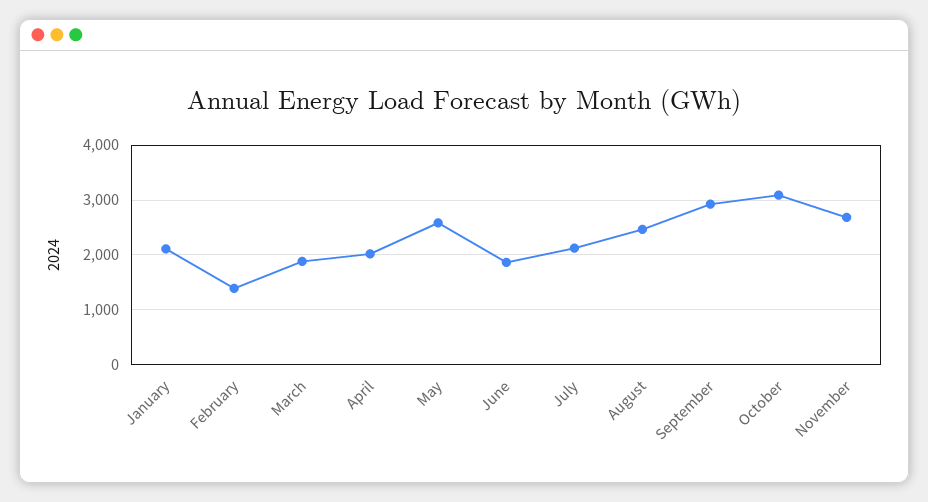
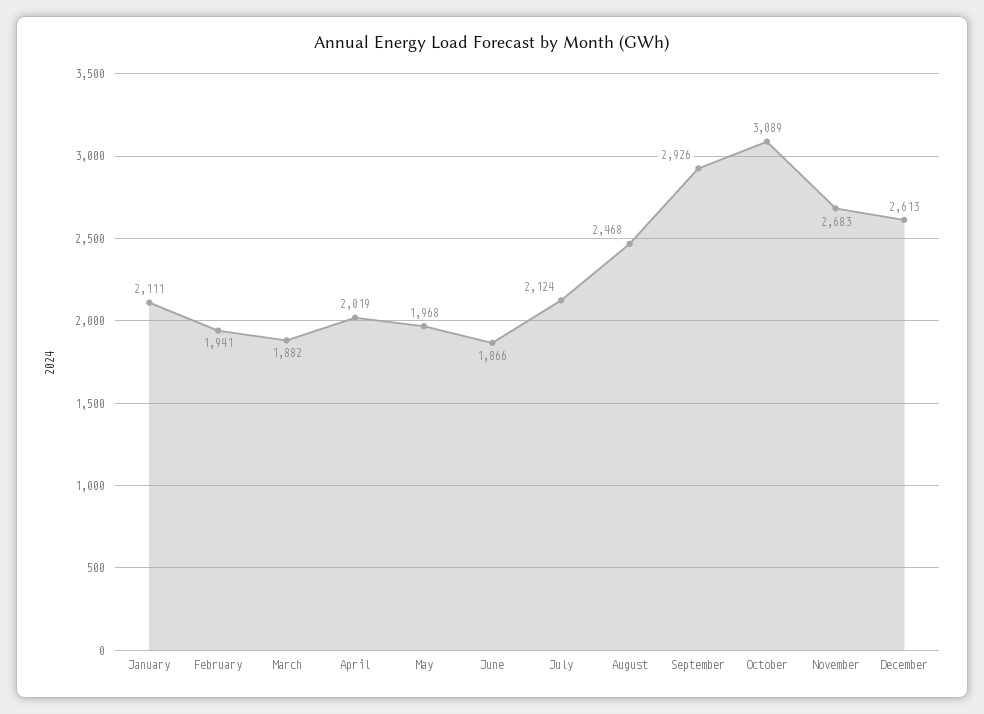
February: 1400 -> 1941
May: 2600 -> 1968
December: none -> 2613

